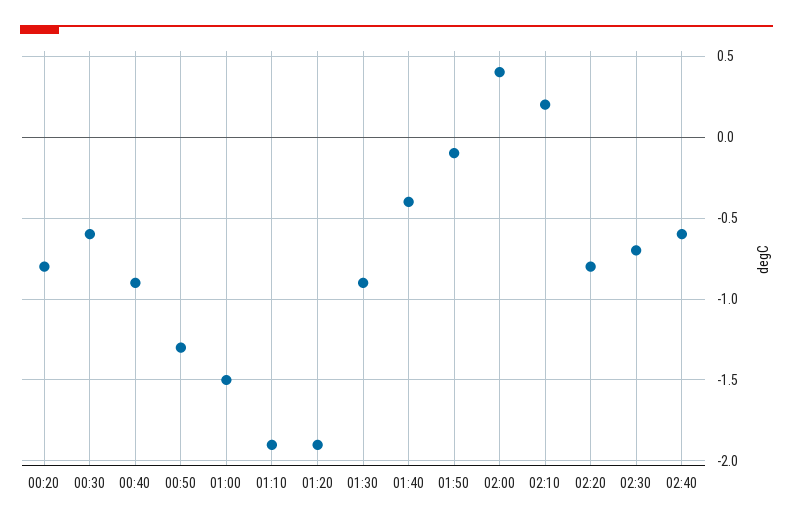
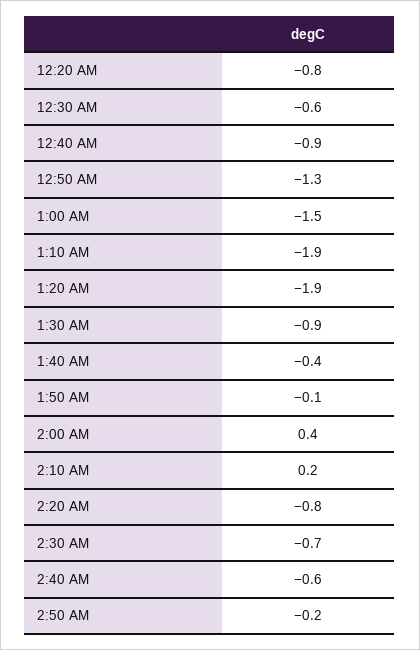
2:50 AM: none -> -0.2

